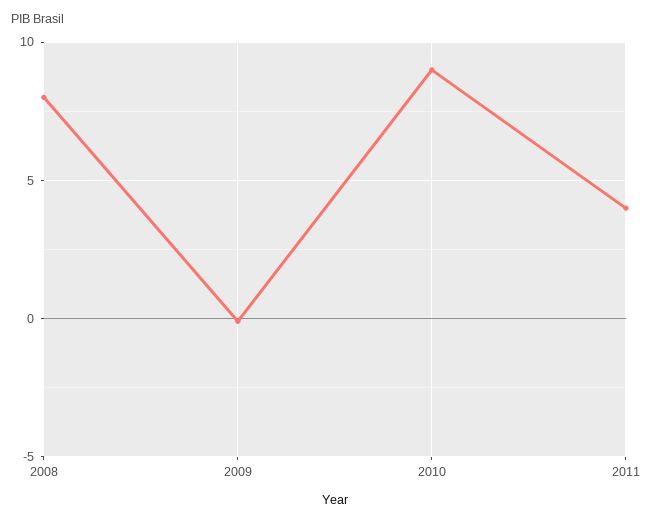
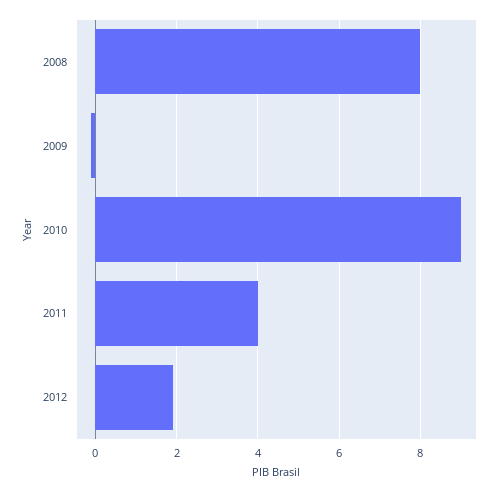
2012: none -> 2

